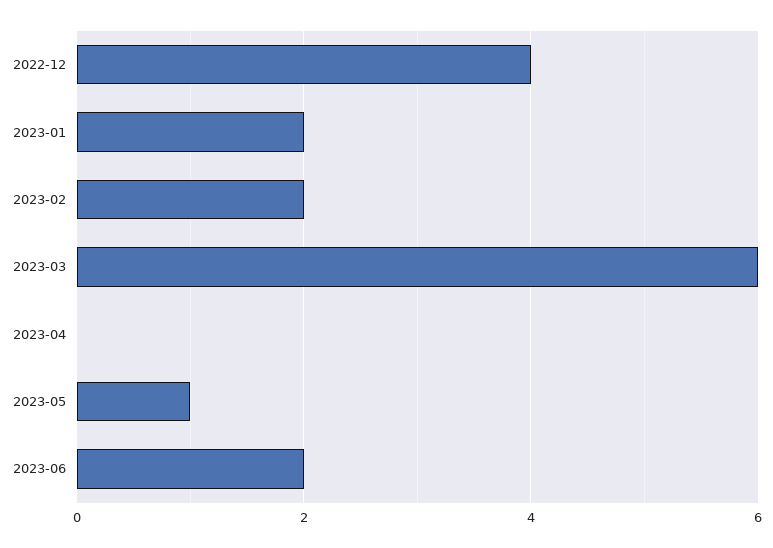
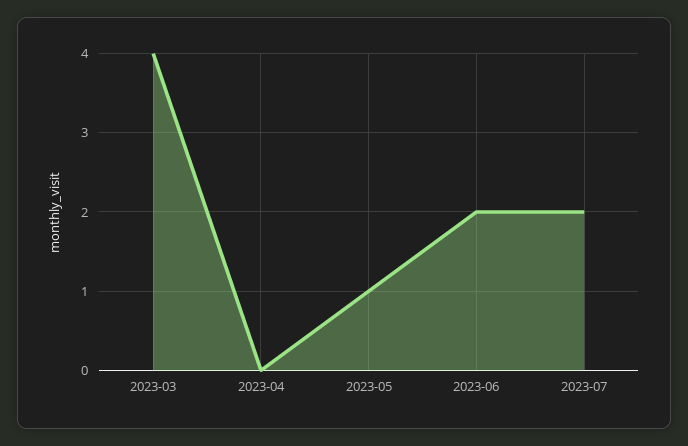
2022-12: 4 -> none
2023-01: 2 -> none
2023-02: 2 -> none
2023-03: 6 -> 4
2023-07: none -> 2

